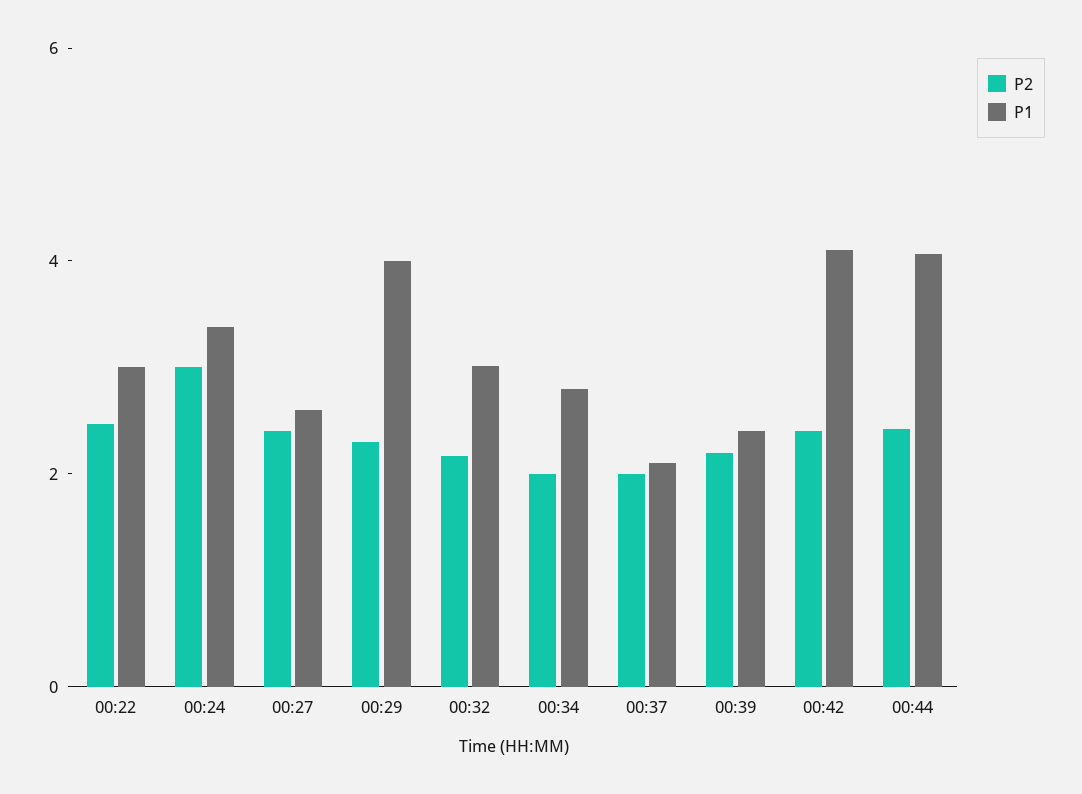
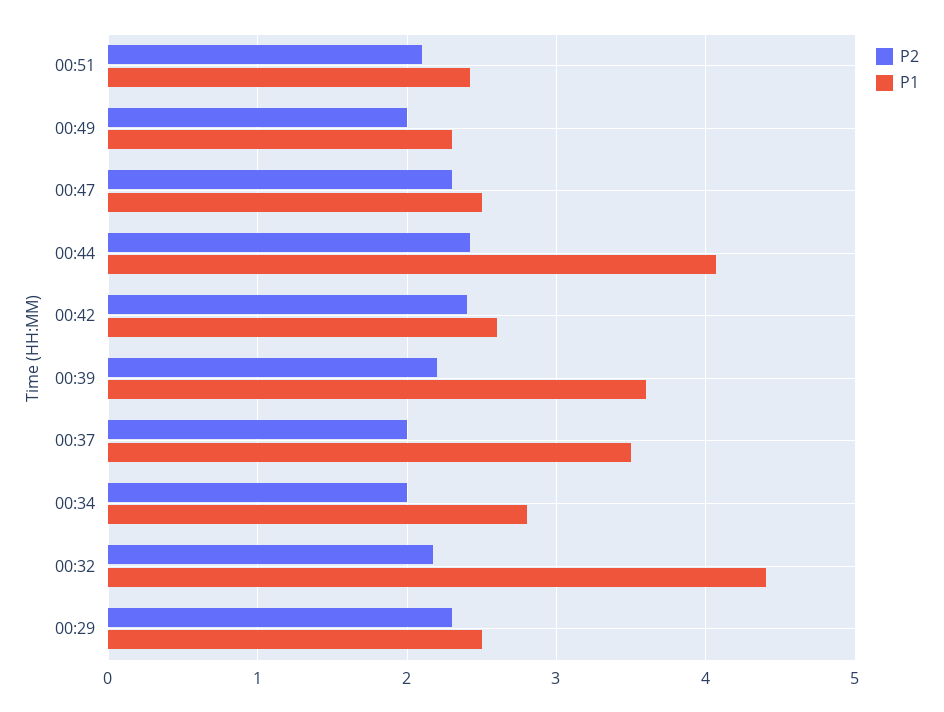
P2, 00:22: 2.5 -> none
P1, 00:22: 3 -> none
P2, 00:24: 3 -> none
P1, 00:24: 3.5 -> none
P2, 00:27: 2.5 -> none
P1, 00:27: 2.5 -> none
P1, 00:29: 4 -> 2.5
P1, 00:32: 3 -> 4.4
P1, 00:37: 2 -> 3.5
P1, 00:39: 2.5 -> 3.6
P1, 00:42: 4 -> 2.6
P2, 00:51: none -> 2.1
P1, 00:51: none -> 2.4
P2, 00:49: none -> 2
P1, 00:49: none -> 2.3
P2, 00:47: none -> 2.3
P1, 00:47: none -> 2.5

